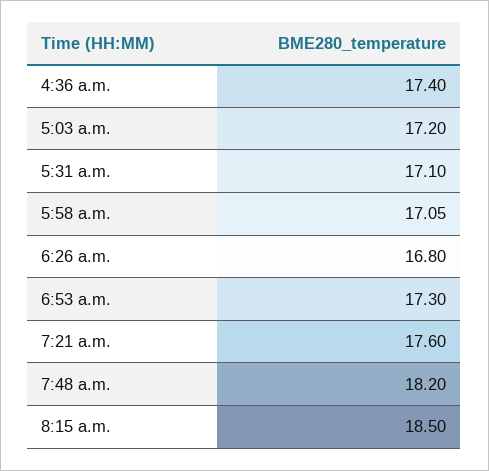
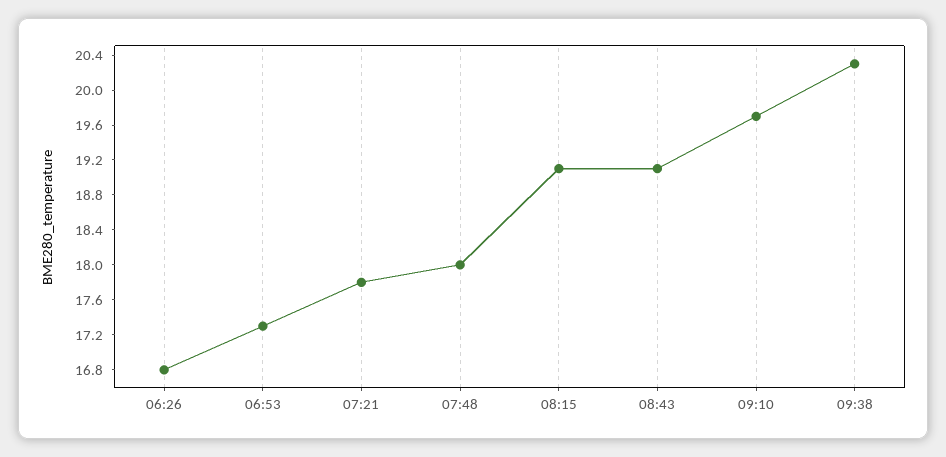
4:36 a.m.: 17.4 -> none
5:03 a.m.: 17.2 -> none
5:31 a.m.: 17.1 -> none
5:58 a.m.: 17.05 -> none
7:21 a.m.: 17.6 -> 17.8
7:48 a.m.: 18.2 -> 18
8:15 a.m.: 18.5 -> 19.1
08:43: none -> 19.1
09:10: none -> 19.7
09:38: none -> 20.3

